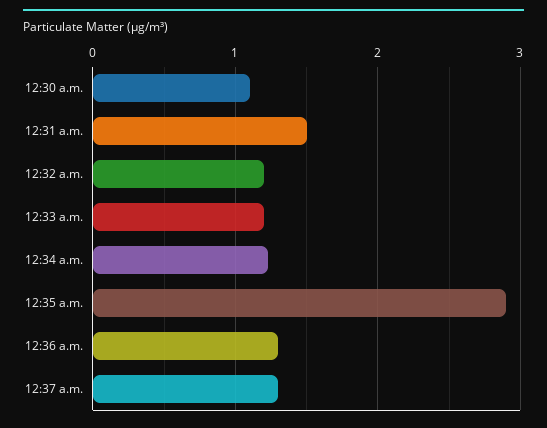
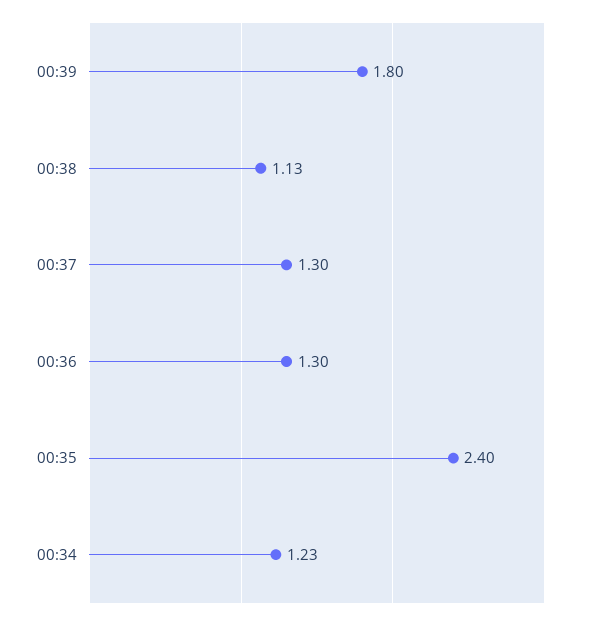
12:30 a.m.: 1.1 -> none
12:31 a.m.: 1.5 -> none
12:32 a.m.: 1.2 -> none
12:33 a.m.: 1.2 -> none
12:35 a.m.: 2.9 -> 2.4
00:39: none -> 1.8
00:38: none -> 1.13

